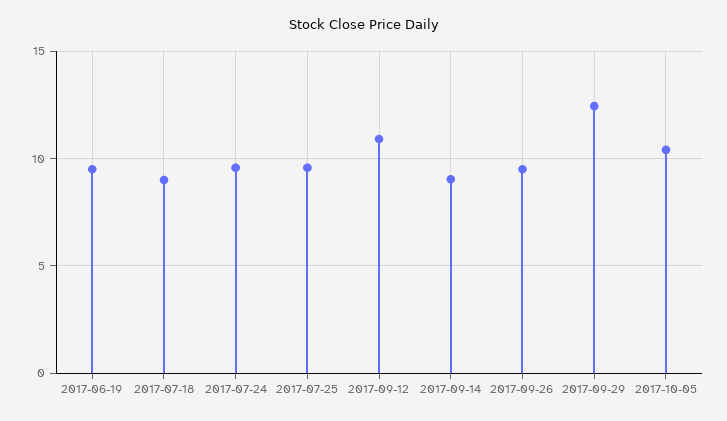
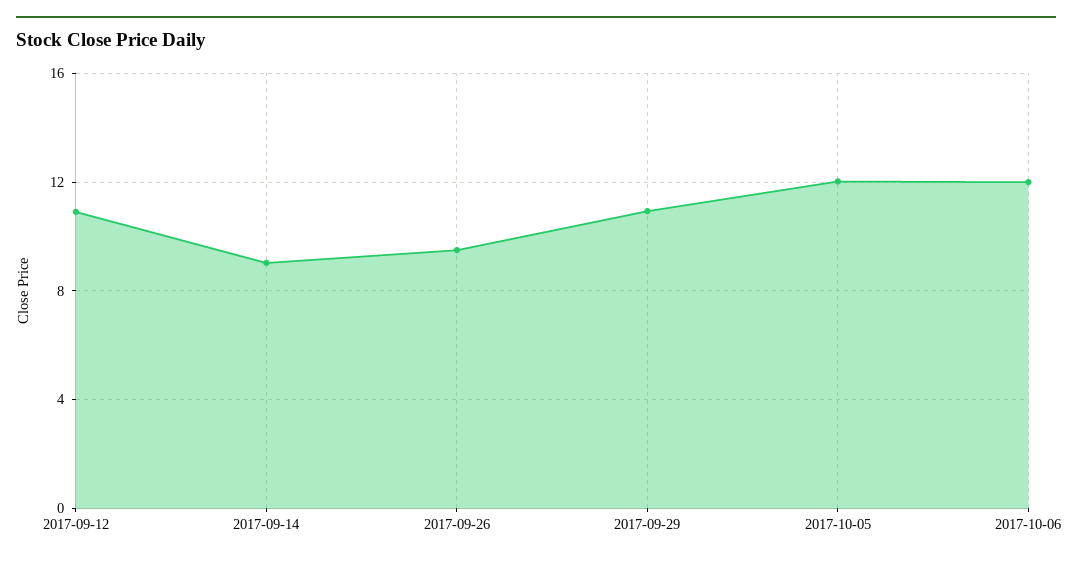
2017-06-19: 9.5 -> none
2017-07-18: 9 -> none
2017-07-24: 9.5 -> none
2017-07-25: 9.5 -> none
2017-09-29: 12.5 -> 11
2017-10-05: 10.5 -> 12
2017-10-06: none -> 12

